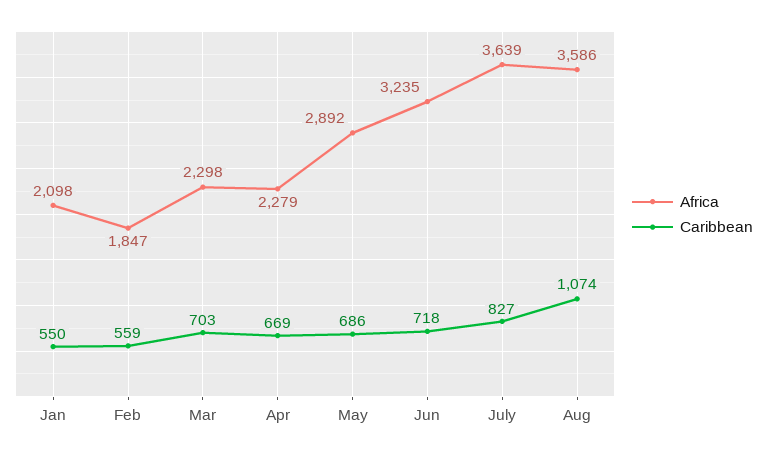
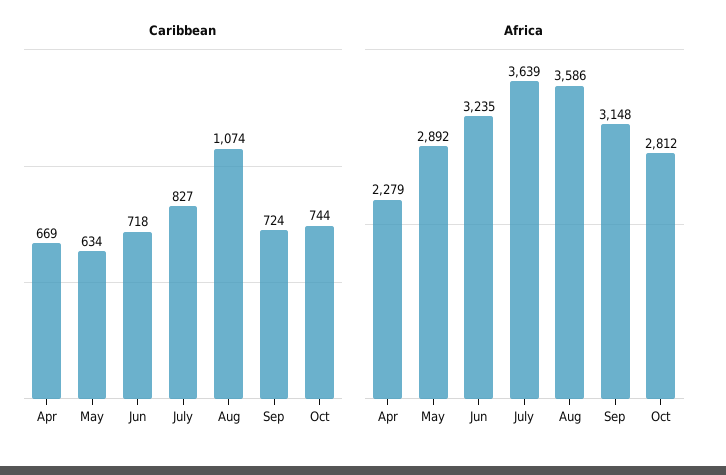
Africa, Jan: 2098 -> none
Caribbean, Jan: 550 -> none
Africa, Feb: 1847 -> none
Caribbean, Feb: 559 -> none
Africa, Mar: 2298 -> none
Caribbean, Mar: 703 -> none
Caribbean, May: 686 -> 634
Caribbean, Sep: none -> 724
Caribbean, Oct: none -> 744
Africa, Sep: none -> 3148
Africa, Oct: none -> 2812

